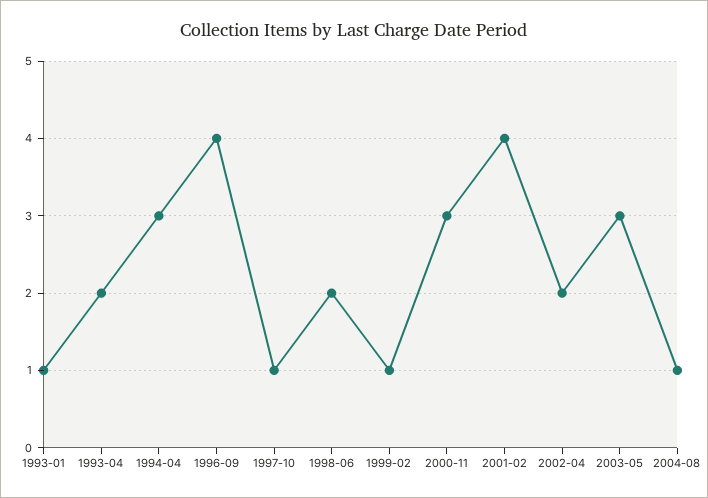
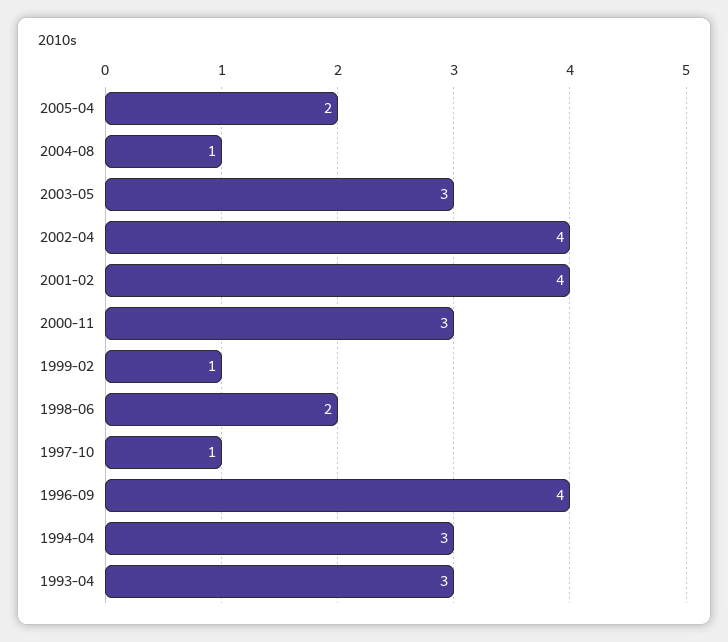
1993-01: 1 -> none
1993-04: 2 -> 3
2002-04: 2 -> 4
2005-04: none -> 2

